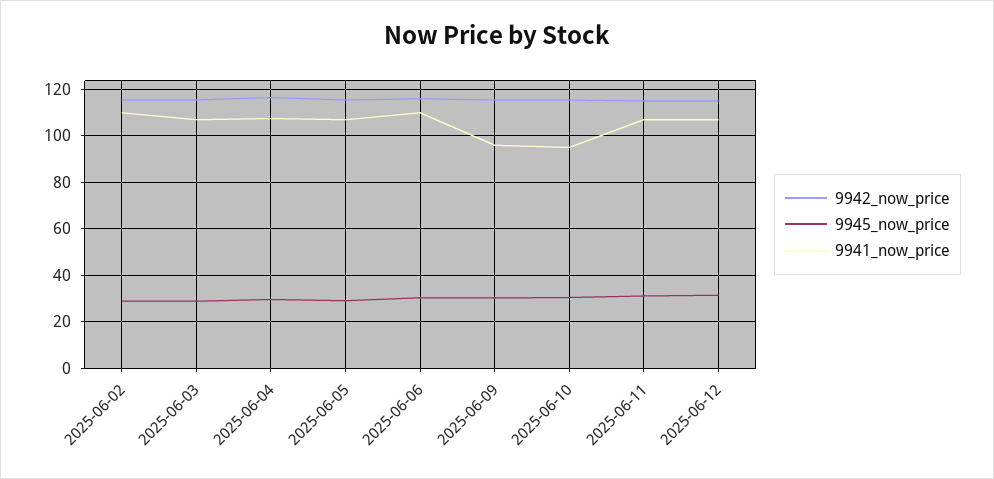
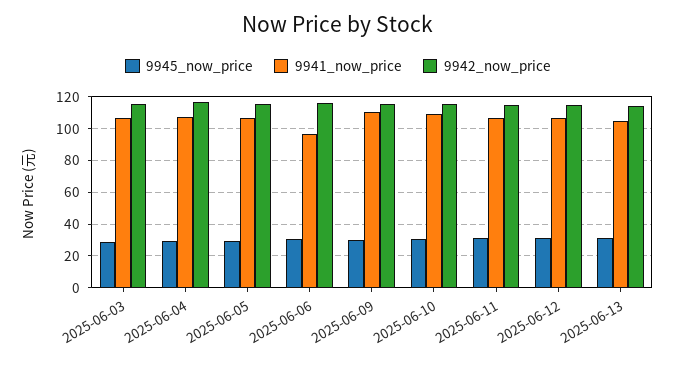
9942_now_price, 2025-06-02: 115 -> none
9945_now_price, 2025-06-02: 30 -> none
9941_now_price, 2025-06-02: 110 -> none
9941_now_price, 2025-06-06: 110 -> 95
9941_now_price, 2025-06-09: 95 -> 110
9941_now_price, 2025-06-10: 95 -> 110
9945_now_price, 2025-06-13: none -> 30
9941_now_price, 2025-06-13: none -> 105
9942_now_price, 2025-06-13: none -> 115

